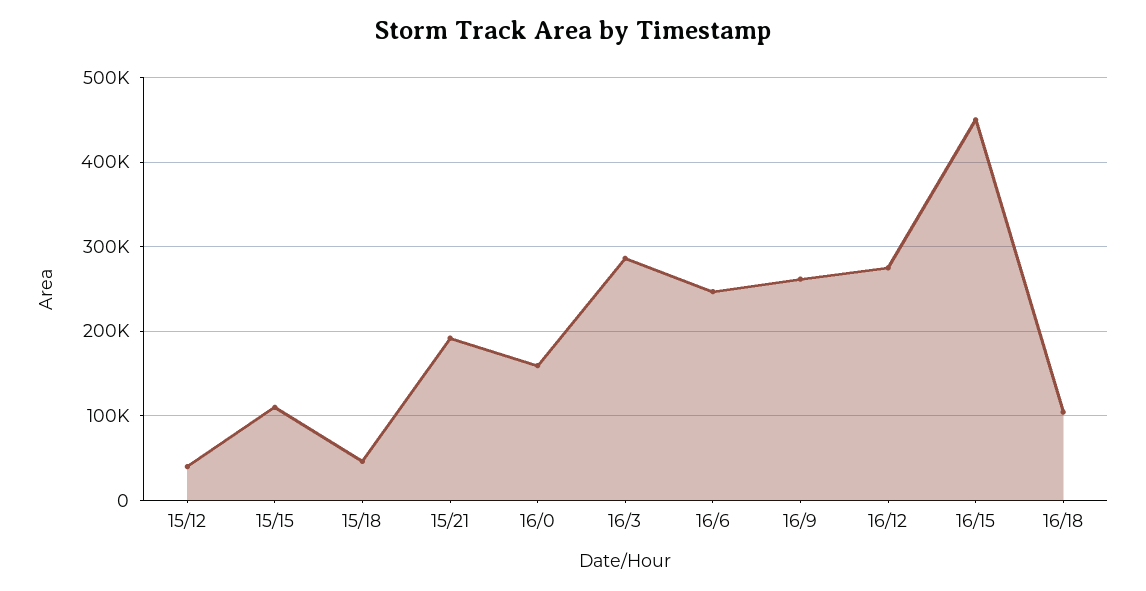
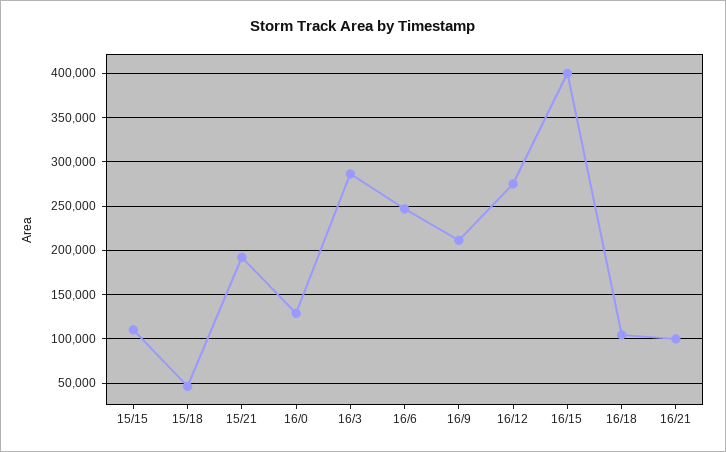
15/12: 40000 -> none
16/0: 160000 -> 130000
16/9: 260000 -> 210000
16/15: 450000 -> 400000
16/21: none -> 100000

